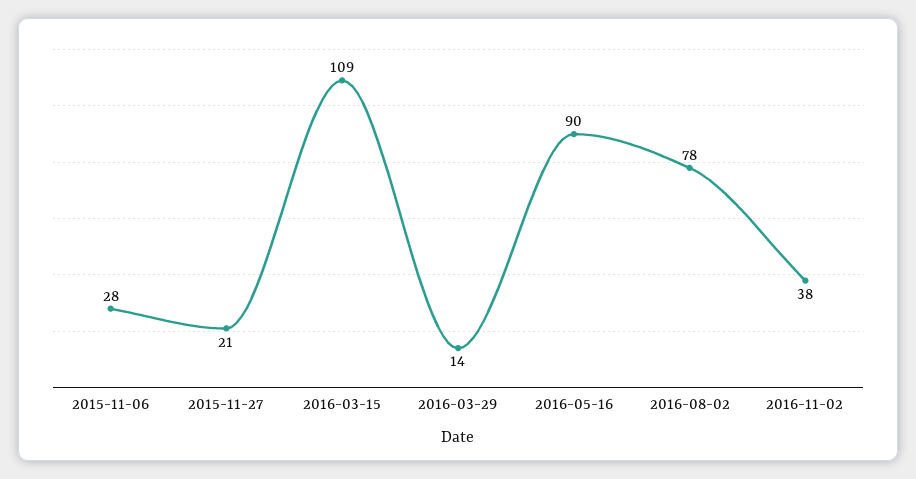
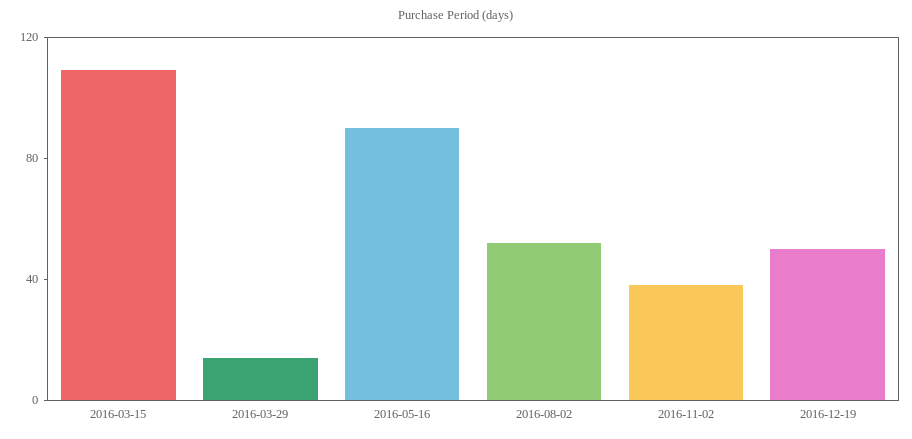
2015-11-06: 28 -> none
2015-11-27: 21 -> none
2016-08-02: 78 -> 50
2016-12-19: none -> 50

